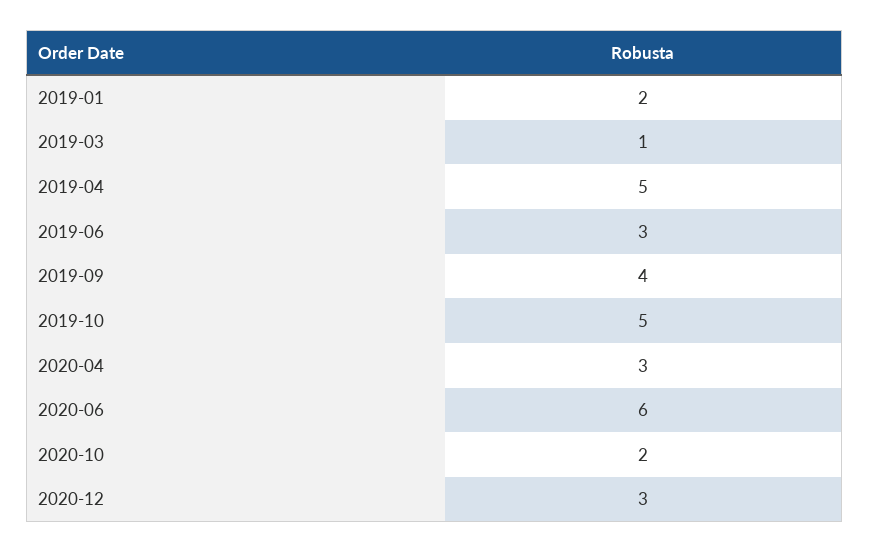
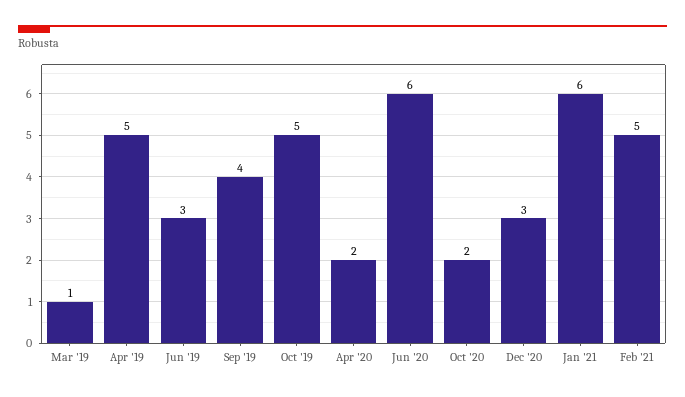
2019-01: 2 -> none
2020-04: 3 -> 2
Jan '21: none -> 6
Feb '21: none -> 5

